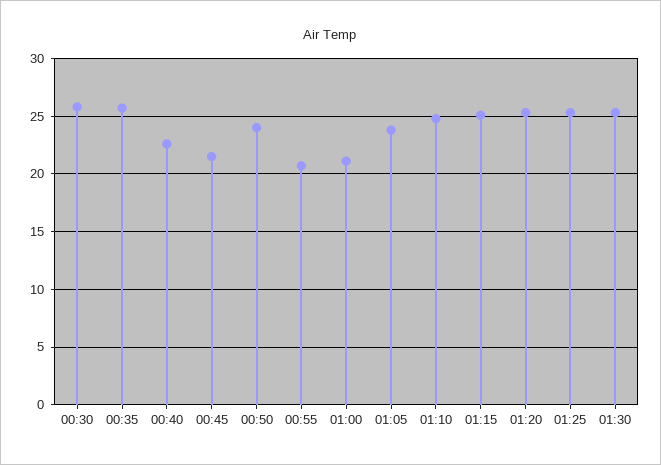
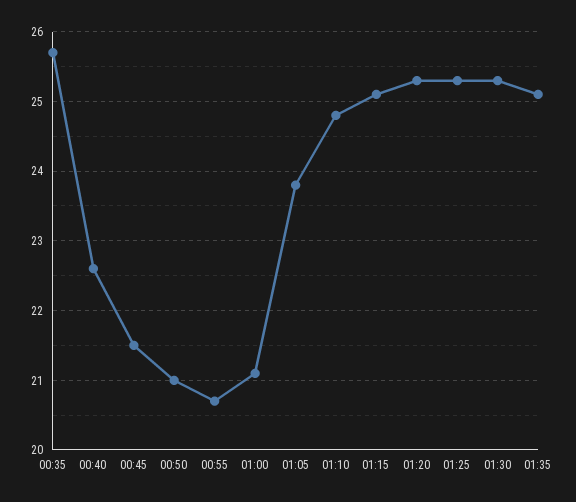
00:30: 26 -> none
00:50: 24 -> 21
01:35: none -> 25.1

